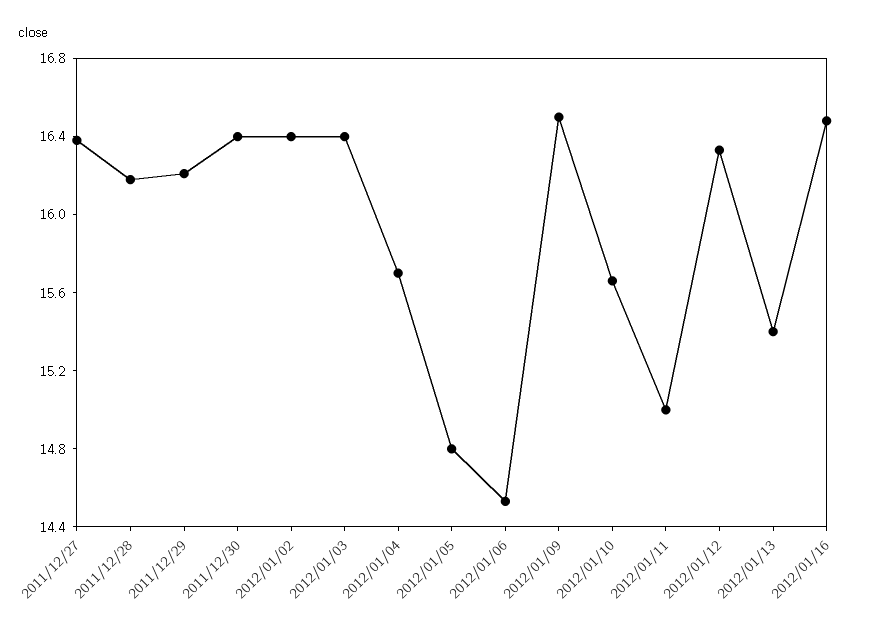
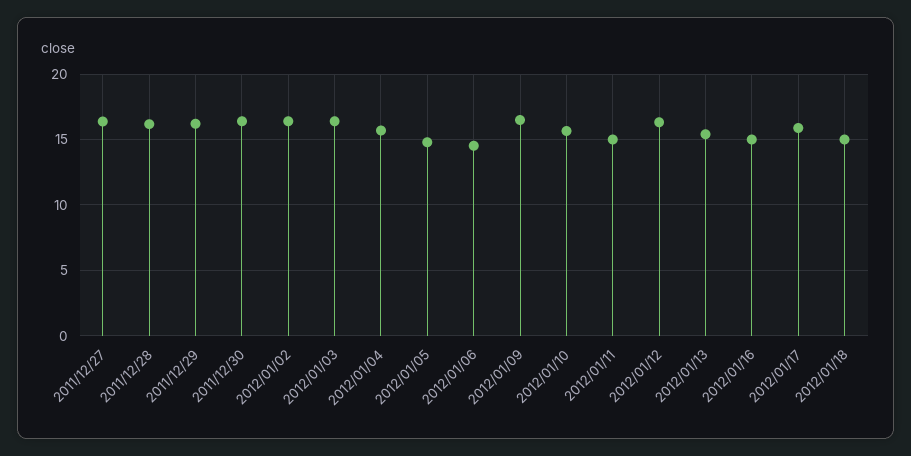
2012/01/16: 16.5 -> 15
2012/01/17: none -> 16
2012/01/18: none -> 15

